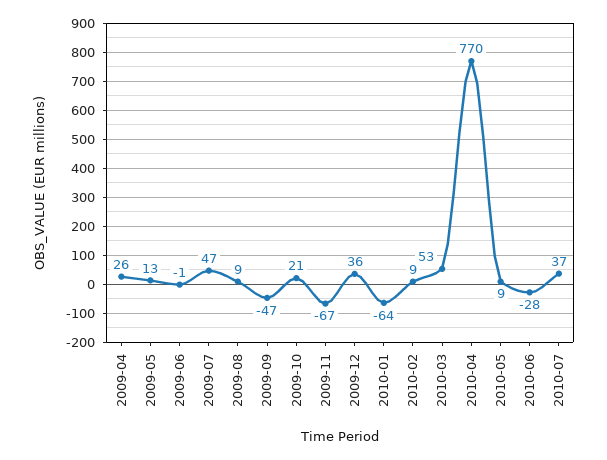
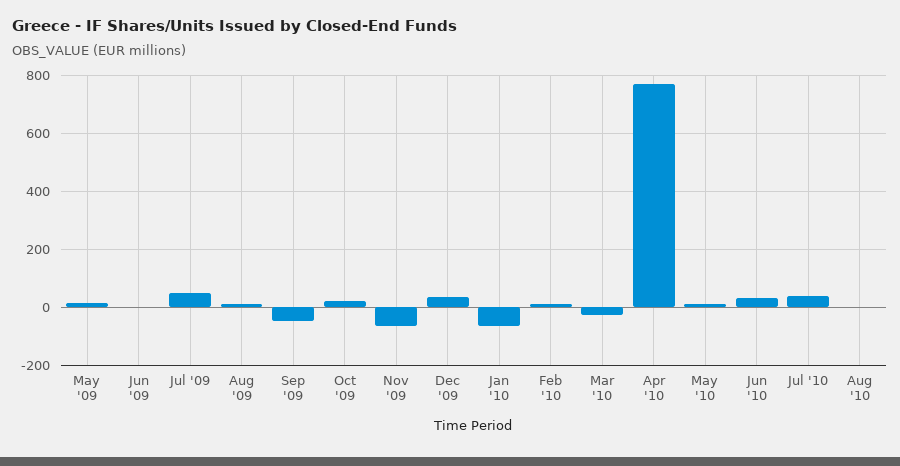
2009-04: 26 -> none
2010-03: 53 -> -25
2010-06: -28 -> 25
Aug '10: none -> 0

